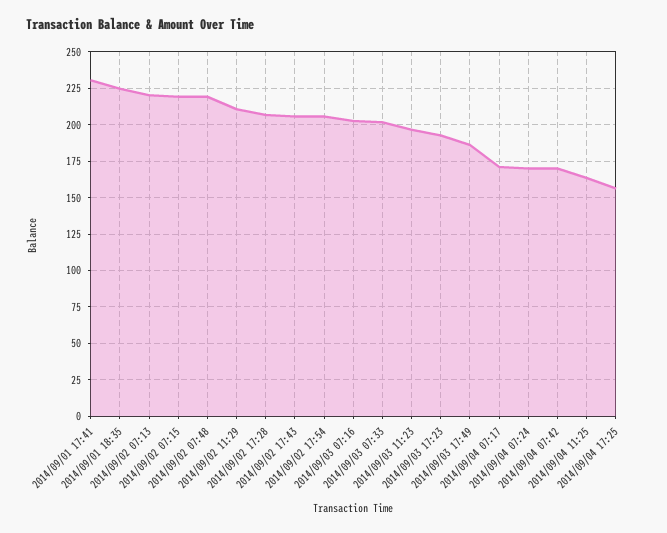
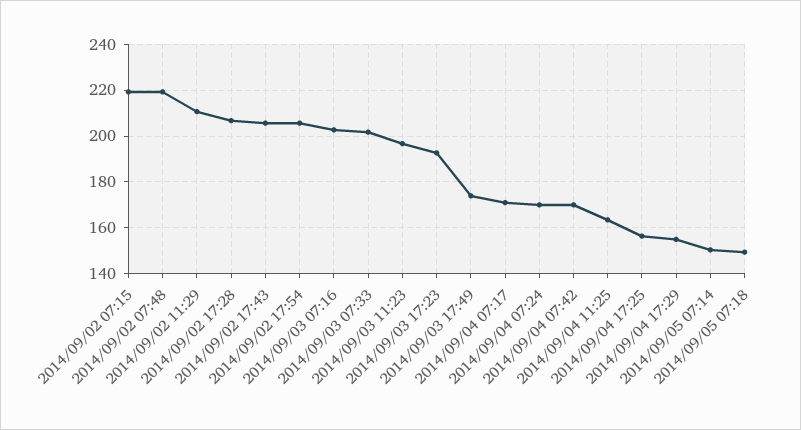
2014/09/01 17:41: 230 -> none
2014/09/01 18:35: 225 -> none
2014/09/02 07:13: 220 -> none
2014/09/03 17:49: 185 -> 175
2014/09/04 17:29: none -> 155
2014/09/05 07:14: none -> 150
2014/09/05 07:18: none -> 150

